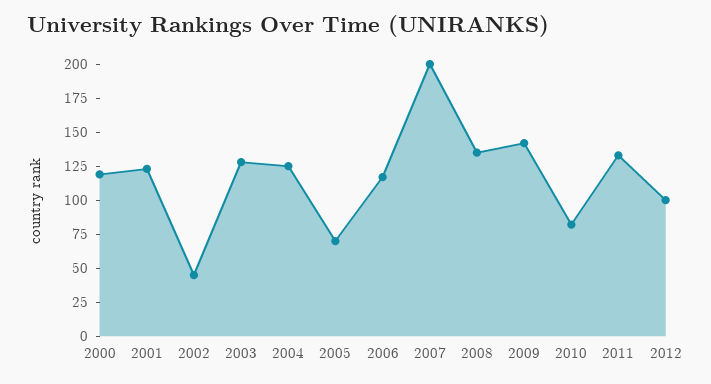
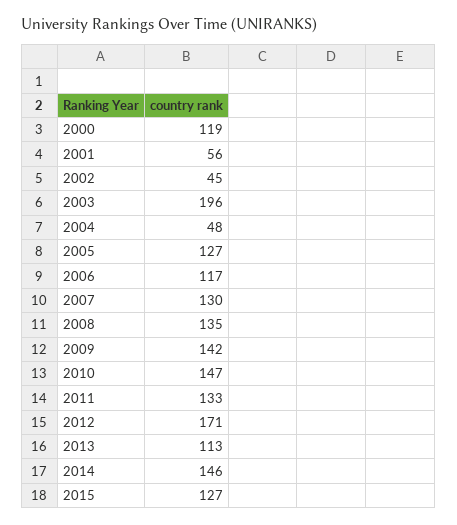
2001: 125 -> 56
2003: 125 -> 196
2004: 125 -> 48
2005: 75 -> 127
2007: 200 -> 130
2010: 75 -> 147
2012: 100 -> 171
2013: none -> 113
2014: none -> 146
2015: none -> 127

